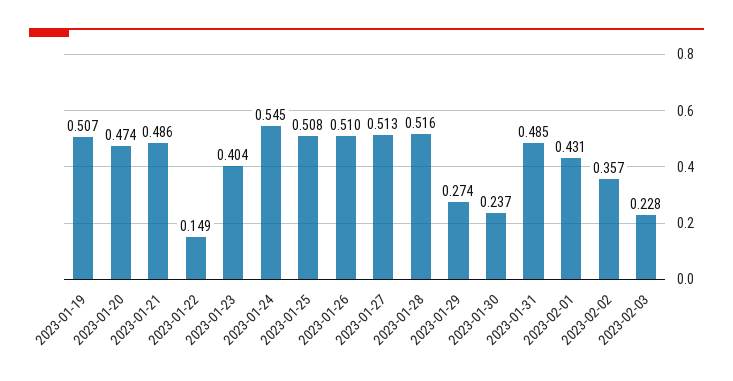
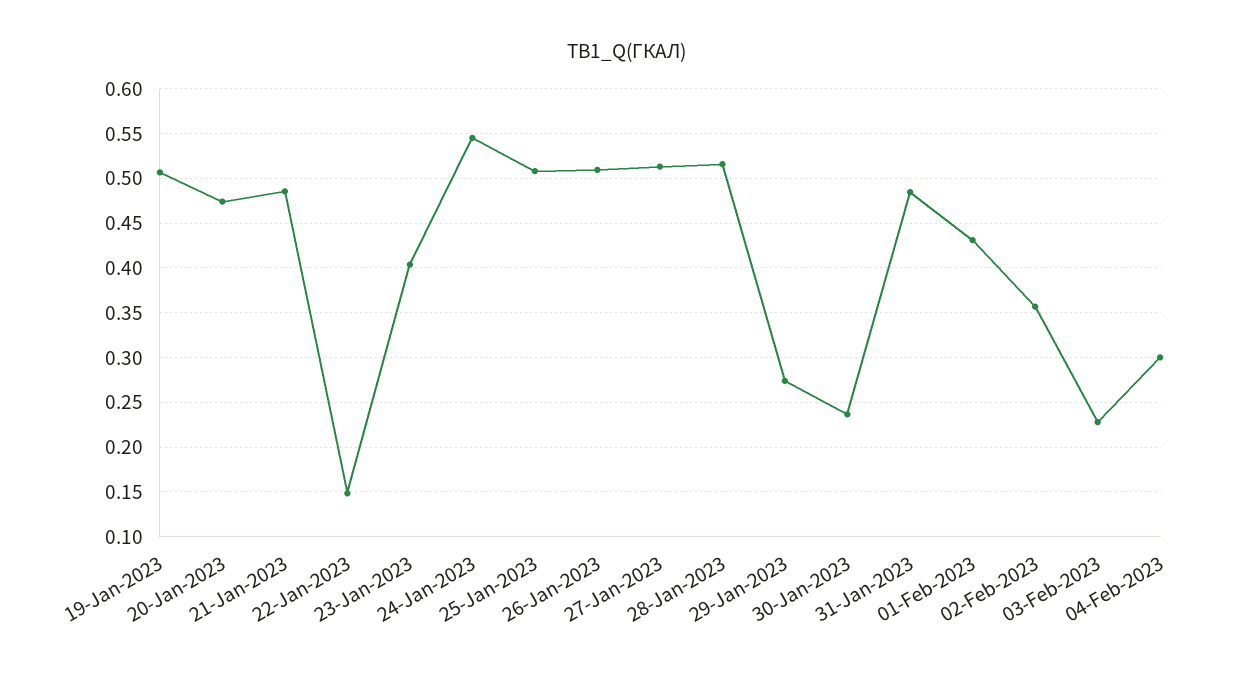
04-Feb-2023: none -> 0.3

